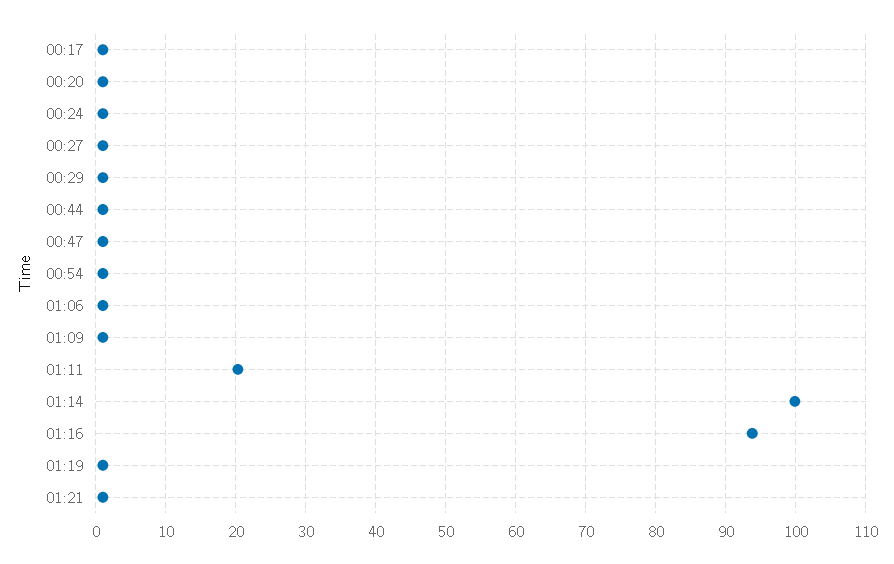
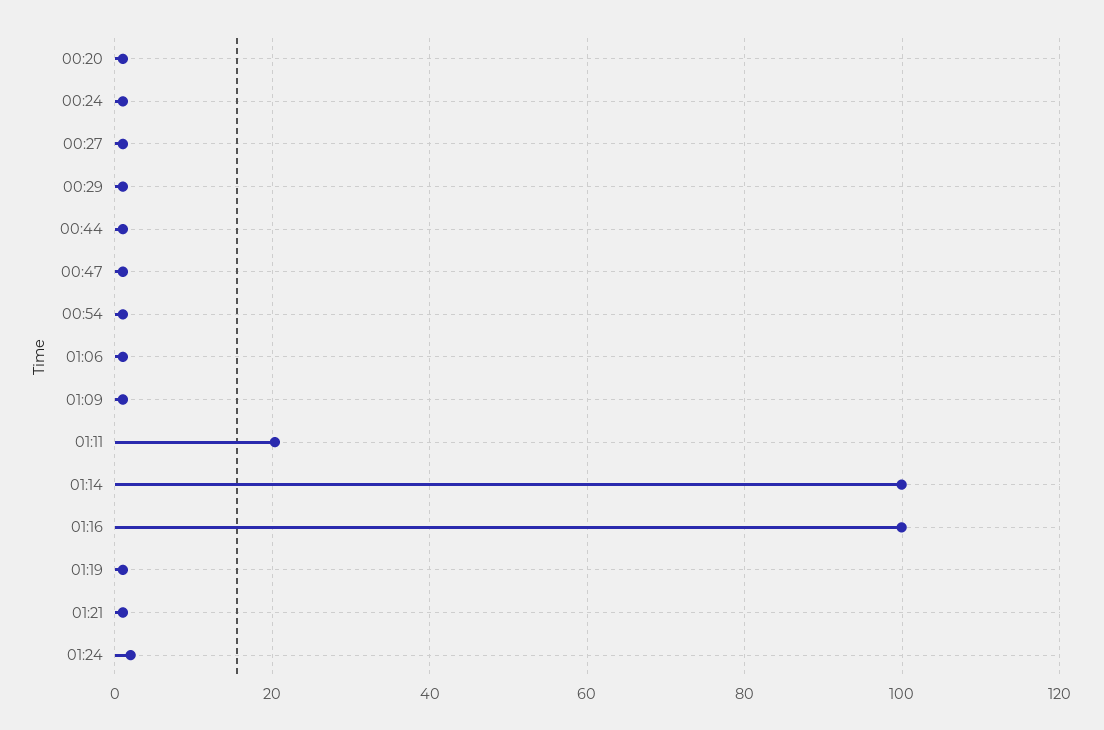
00:17: 1 -> none
01:16: 94 -> 100
01:24: none -> 2

